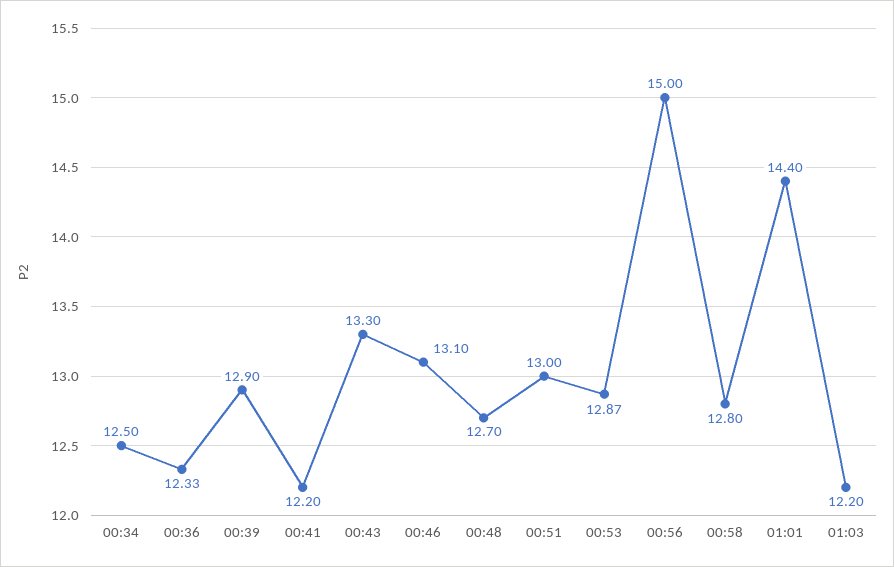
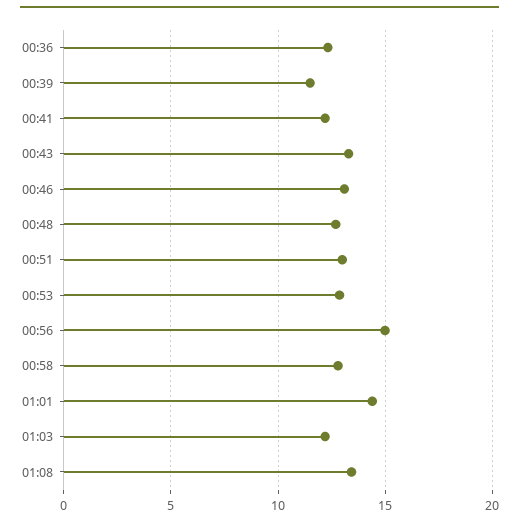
00:34: 12.5 -> none
00:39: 12.9 -> 11.5
01:08: none -> 13.5

